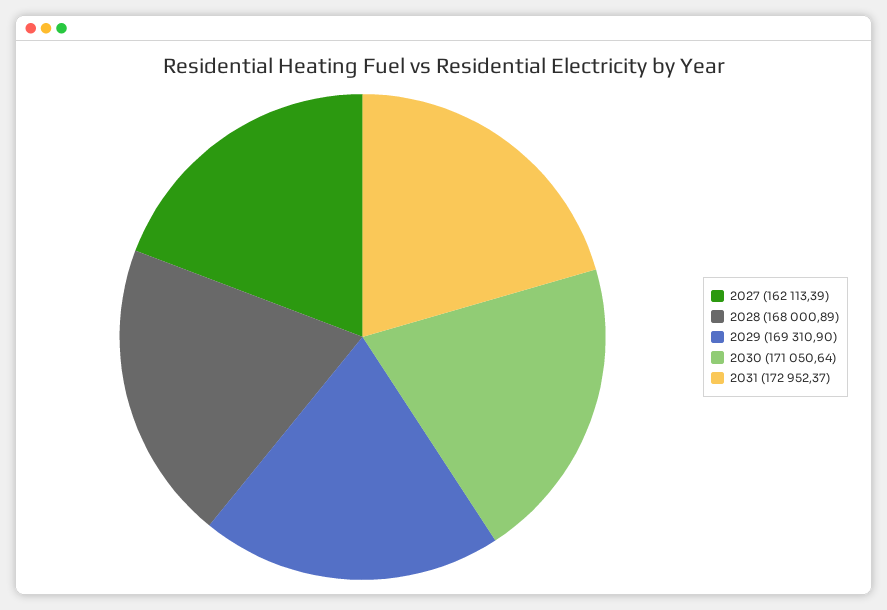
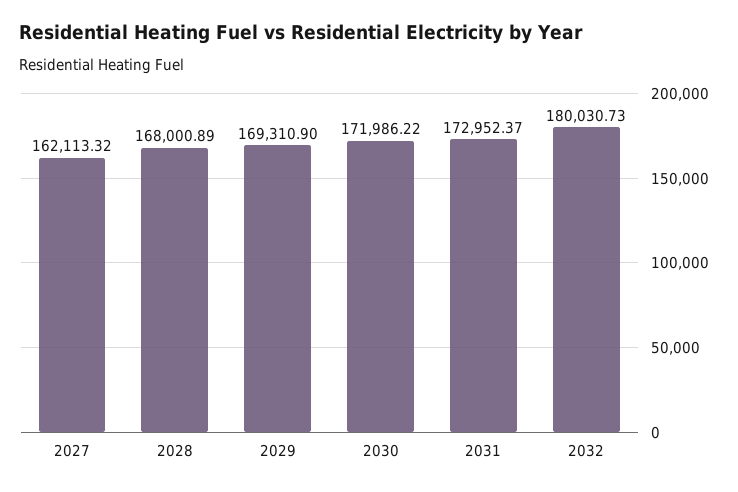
2027: 162113.39 -> 162113.32
2030: 171050.64 -> 171986.22
2032: none -> 180030.73

